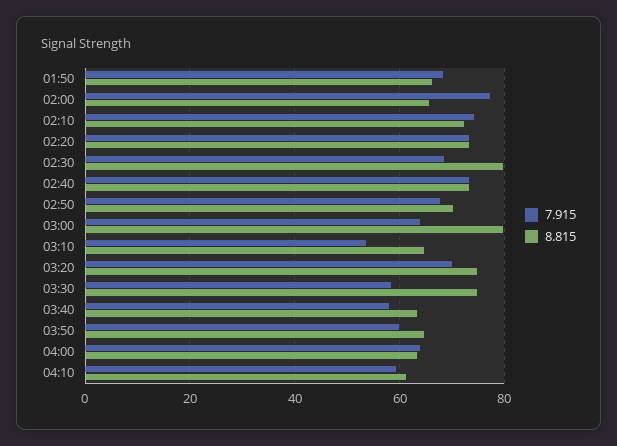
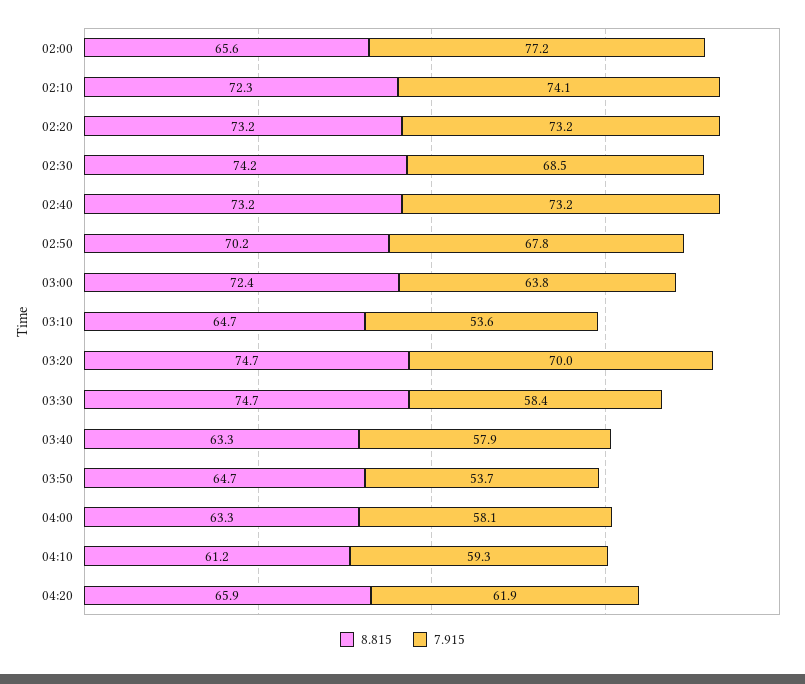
7.915, 01:50: 68 -> none
8.815, 01:50: 66 -> none
8.815, 02:30: 80 -> 74.2
8.815, 03:00: 80 -> 72.4
7.915, 03:50: 60 -> 53.7
7.915, 04:00: 64 -> 58.1
8.815, 04:20: none -> 65.9
7.915, 04:20: none -> 61.9

